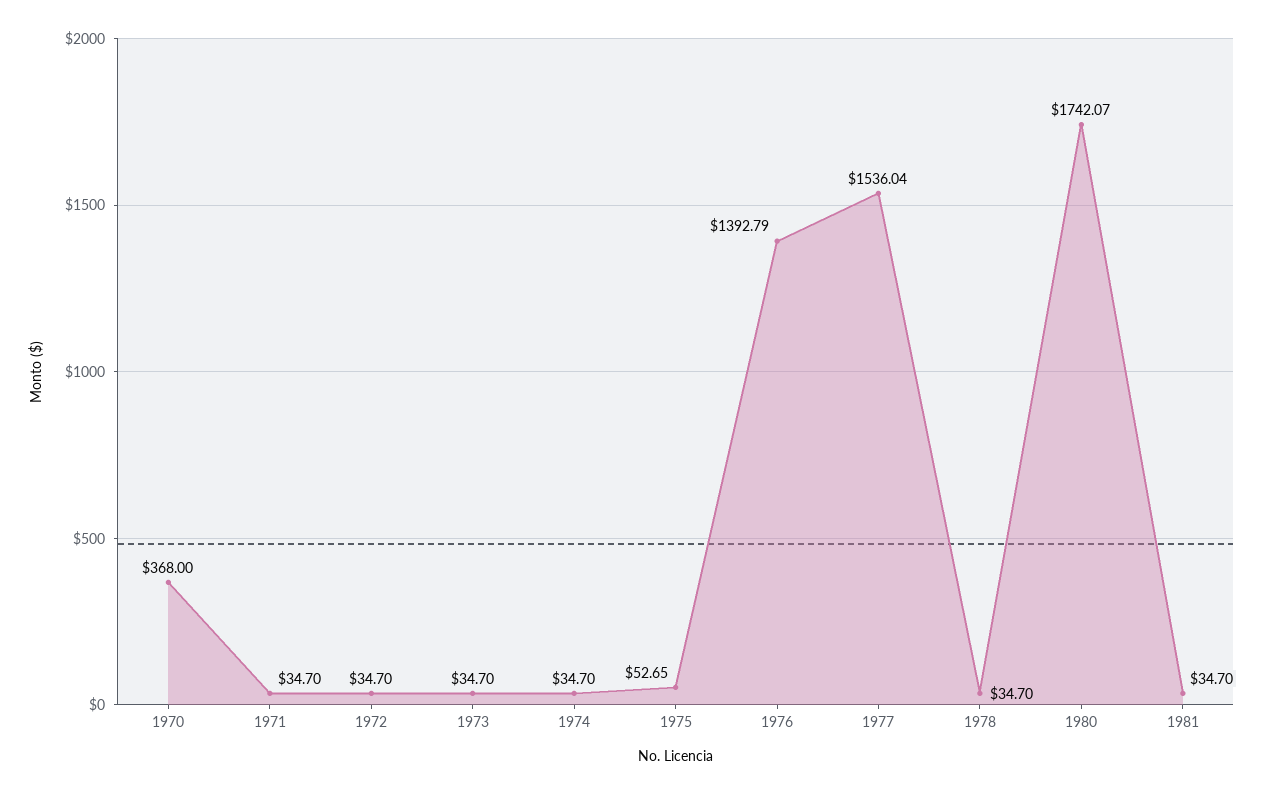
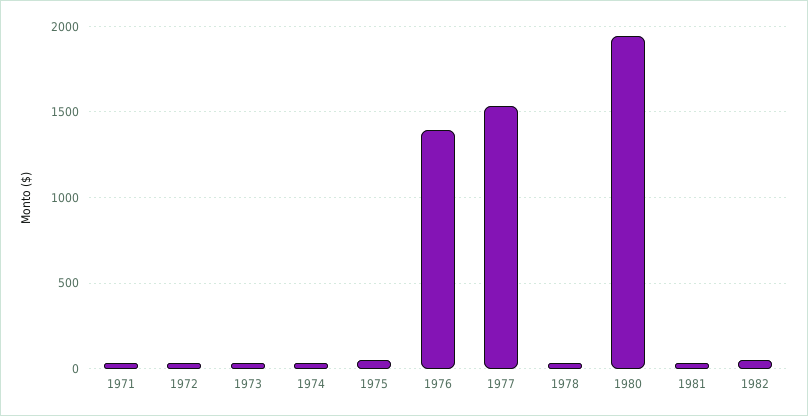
1970: 368 -> none
1980: 1742.07 -> 1950
1982: none -> 50

